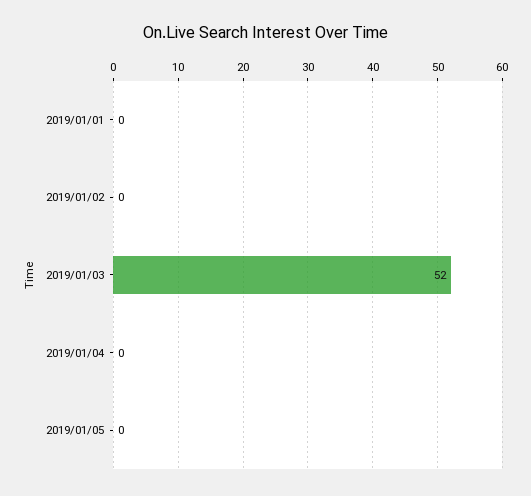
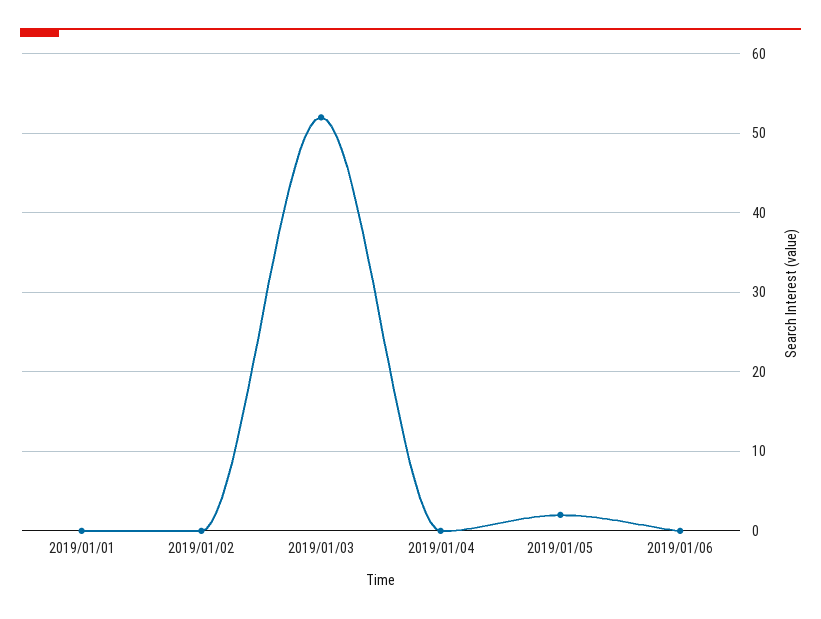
2019/01/05: 0 -> 2
2019/01/06: none -> 0

